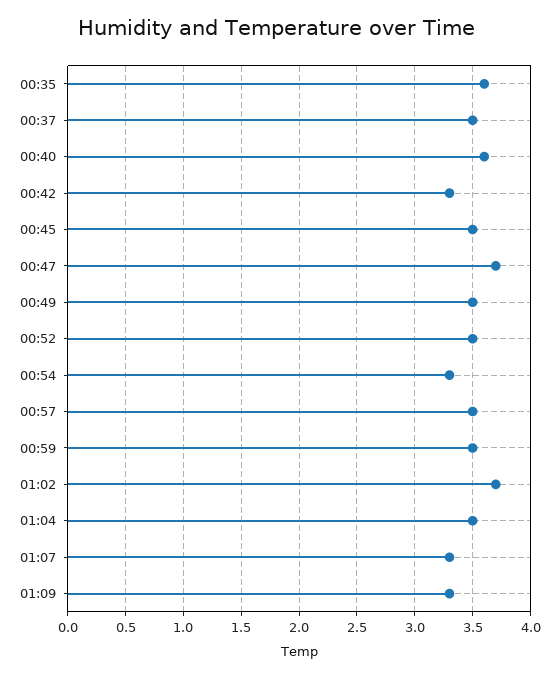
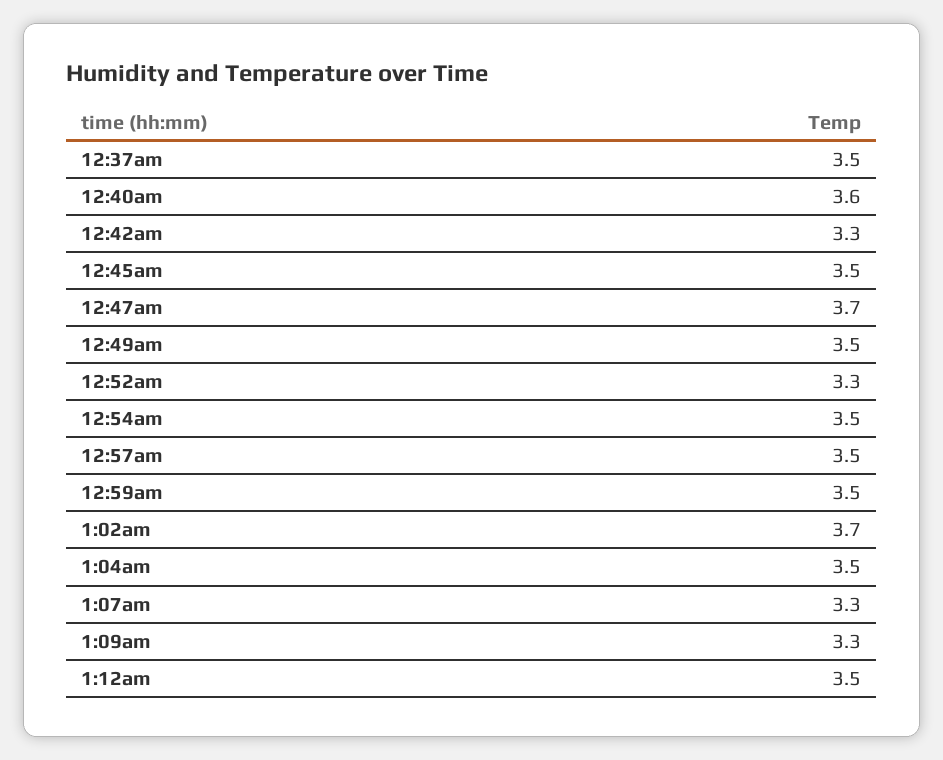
00:35: 3.6 -> none
00:52: 3.5 -> 3.3
00:54: 3.3 -> 3.5
1:12am: none -> 3.5

